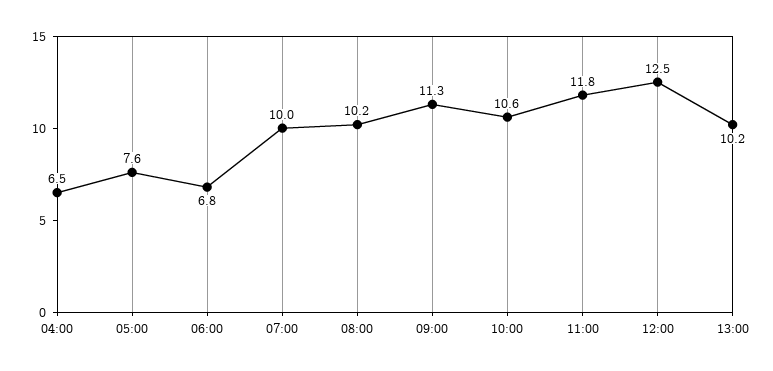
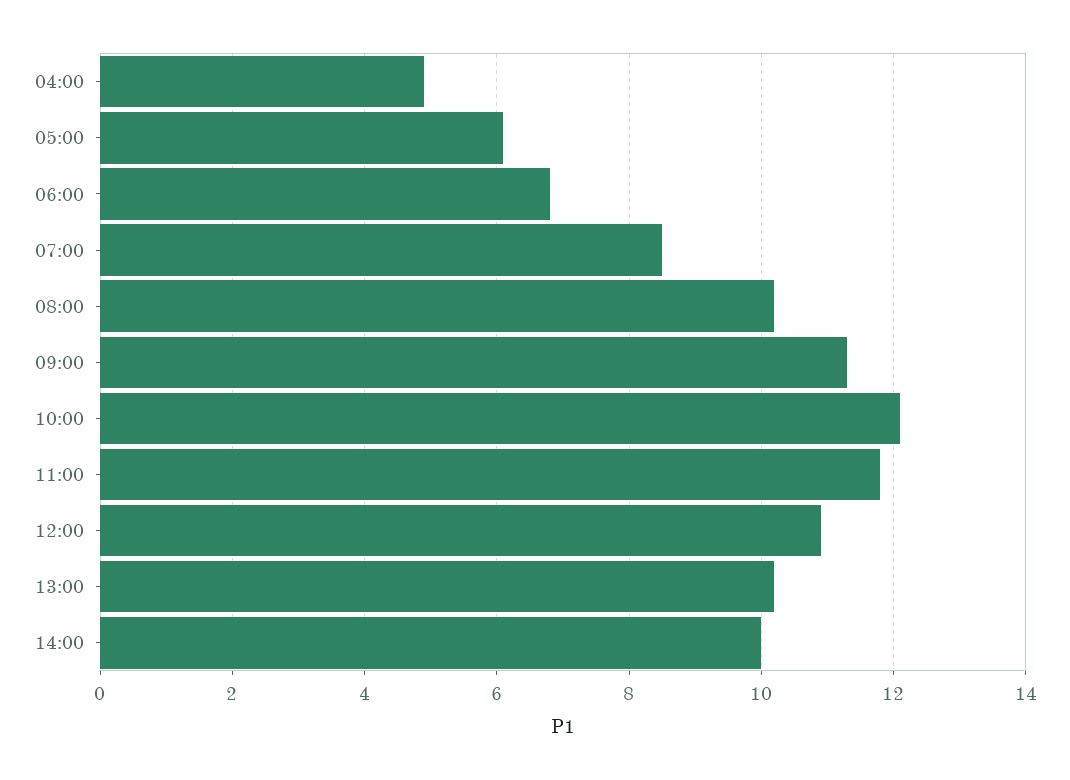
04:00: 6.5 -> 5
05:00: 7.6 -> 6
07:00: 10 -> 8.5
10:00: 10.6 -> 12
12:00: 12.5 -> 11
14:00: none -> 10

